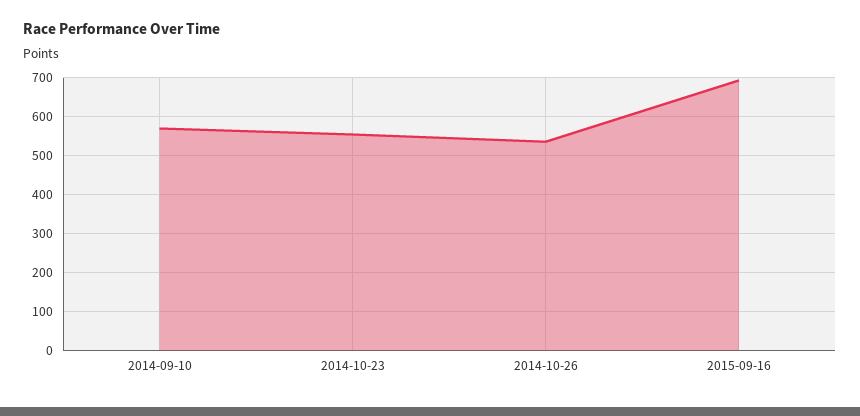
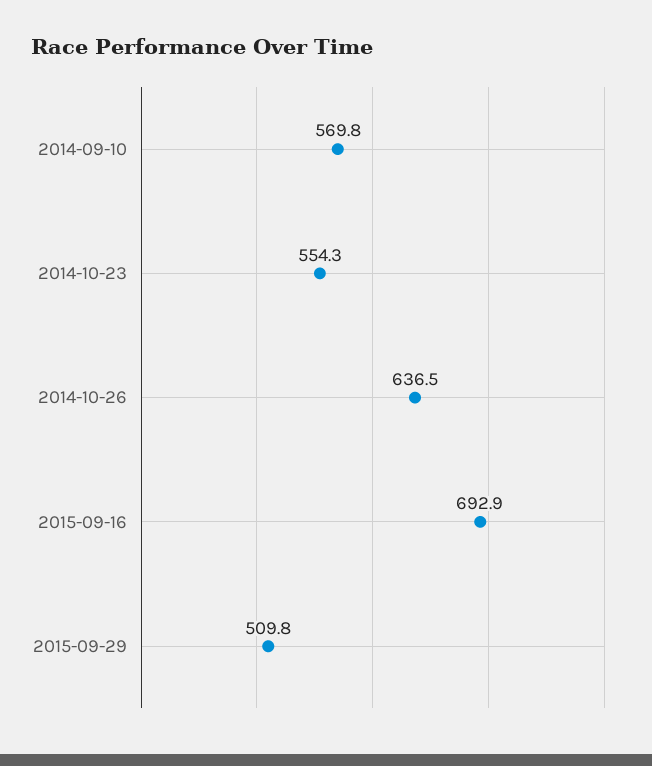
2014-10-26: 540 -> 636.5
2015-09-29: none -> 509.8

